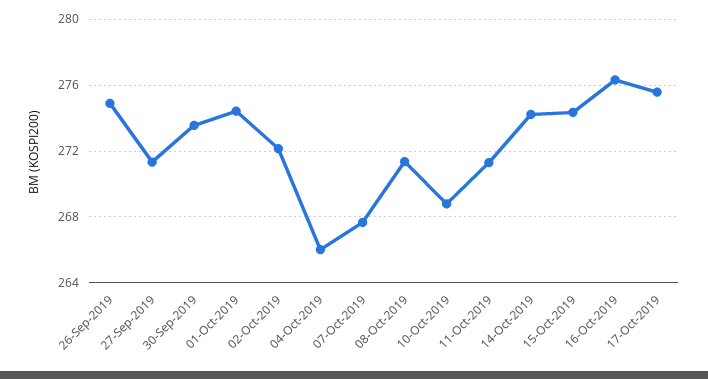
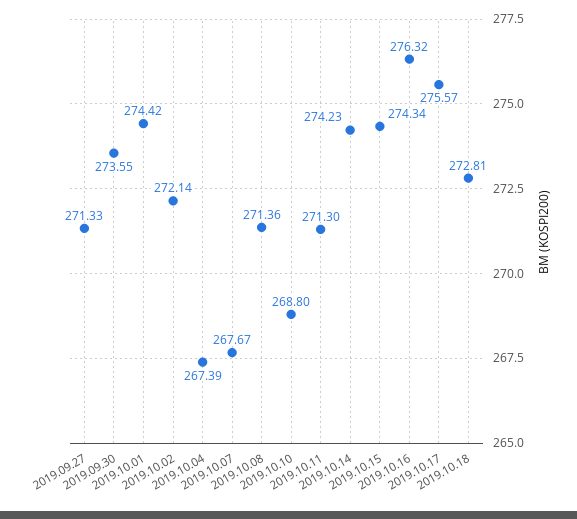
26-Sep-2019: 275 -> none
04-Oct-2019: 266 -> 267.39
2019.10.18: none -> 272.81

